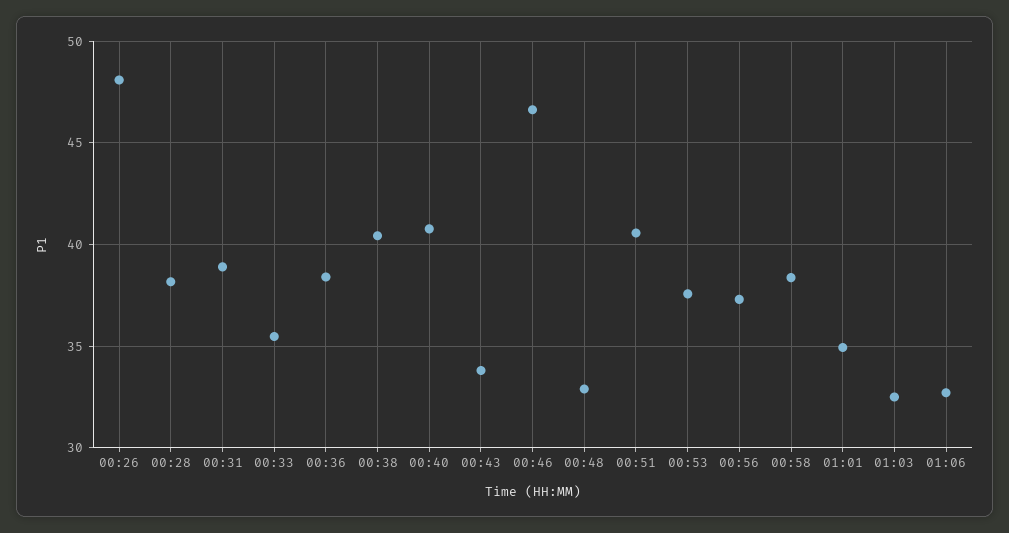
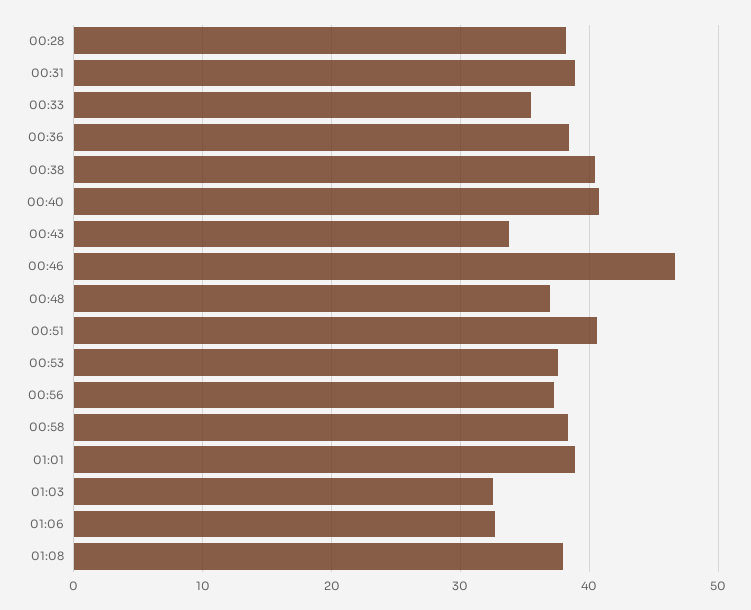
00:26: 48 -> none
00:48: 33 -> 37
01:01: 35 -> 39
01:08: none -> 38

